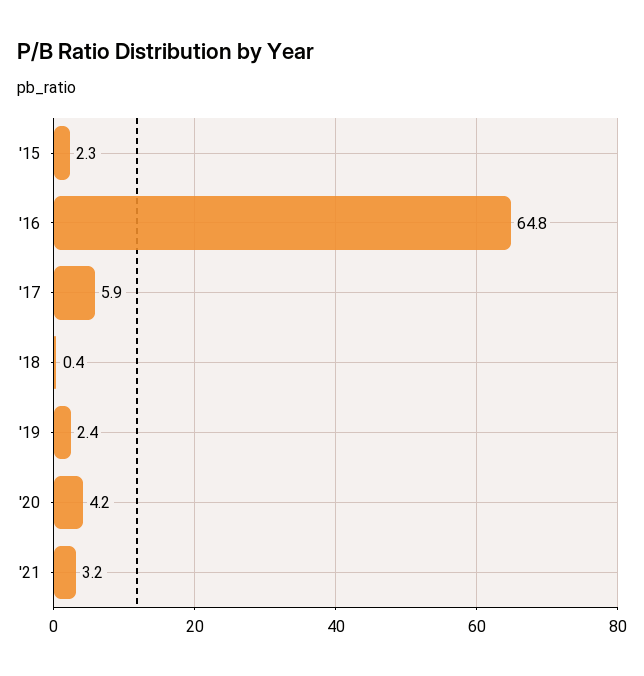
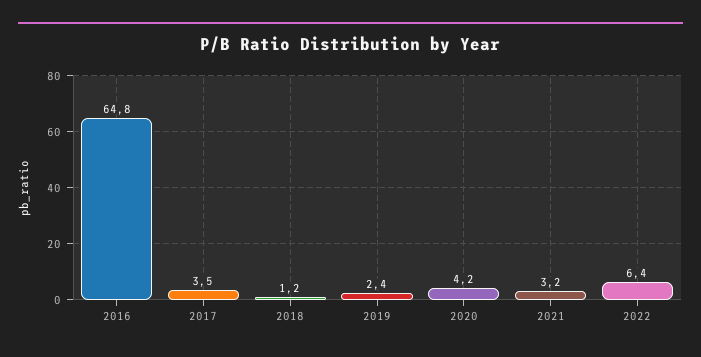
'15: 2.3 -> none
'17: 5.9 -> 3.5
'18: 0.4 -> 1.2
2022: none -> 6.4

